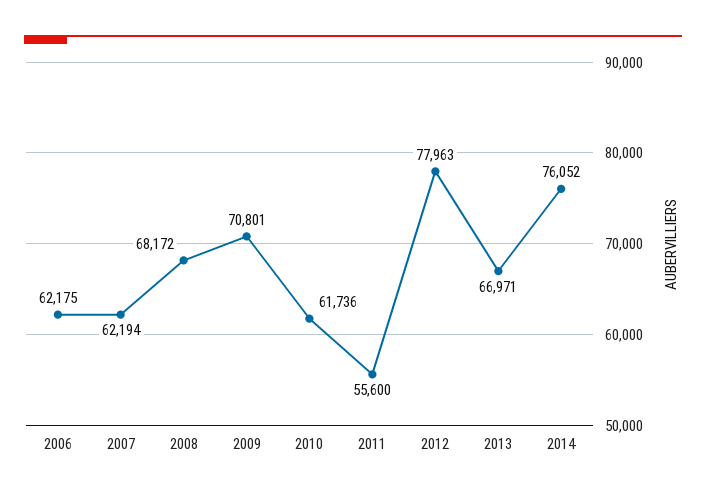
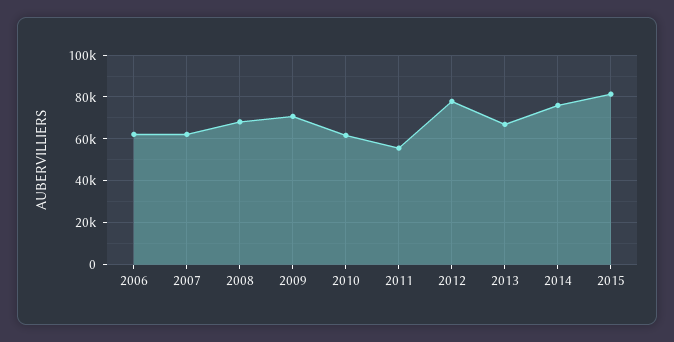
2015: none -> 80000

